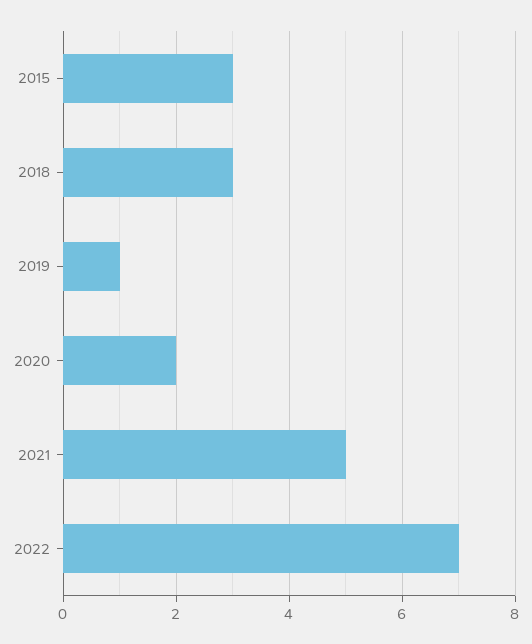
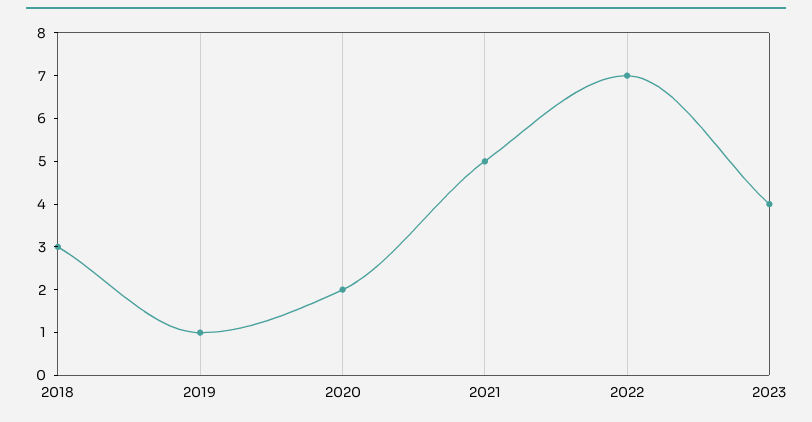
2015: 3 -> none
2023: none -> 4

